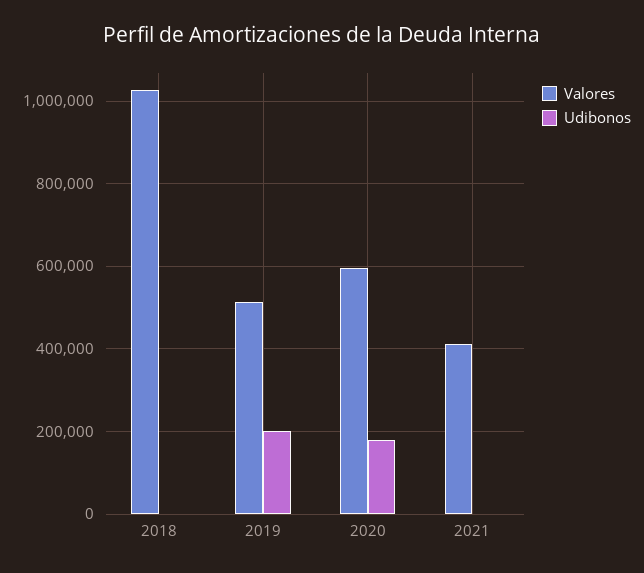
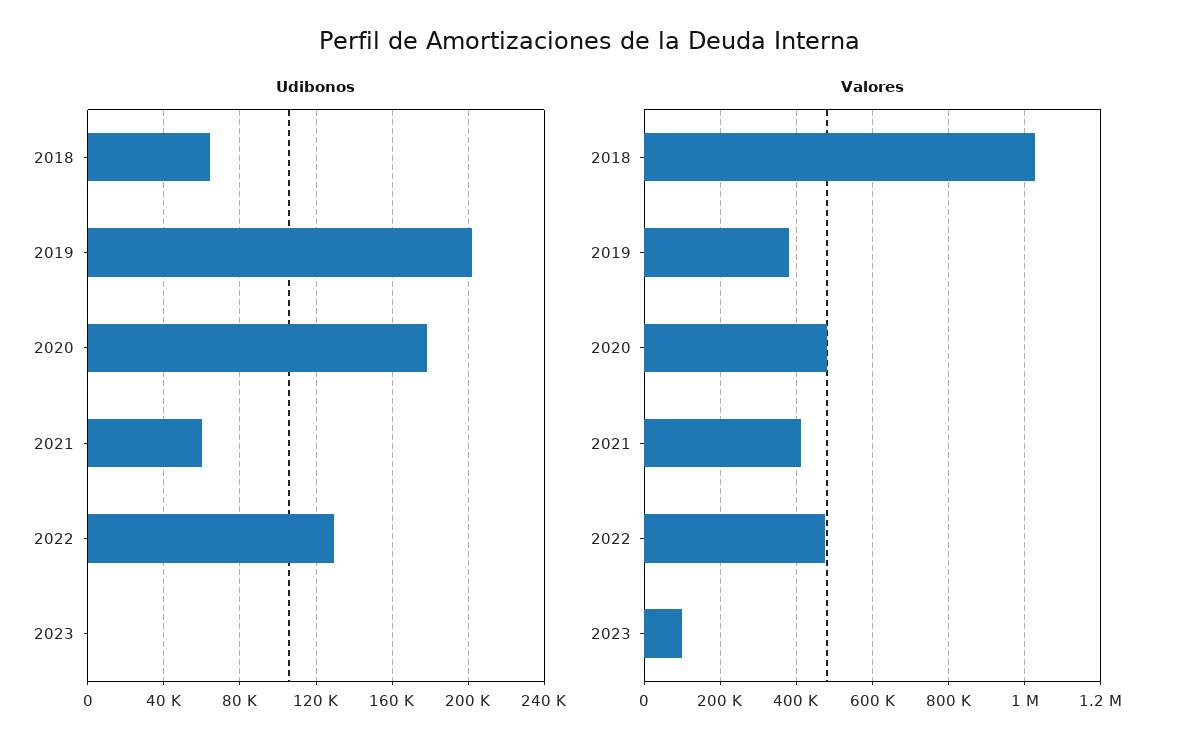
Udibonos, 2018: 0 -> 65000
Valores, 2019: 520000 -> 380000
Valores, 2020: 600000 -> 480000
Udibonos, 2021: 0 -> 60000
Udibonos, 2022: none -> 130000
Udibonos, 2023: none -> 0
Valores, 2022: none -> 480000
Valores, 2023: none -> 100000

